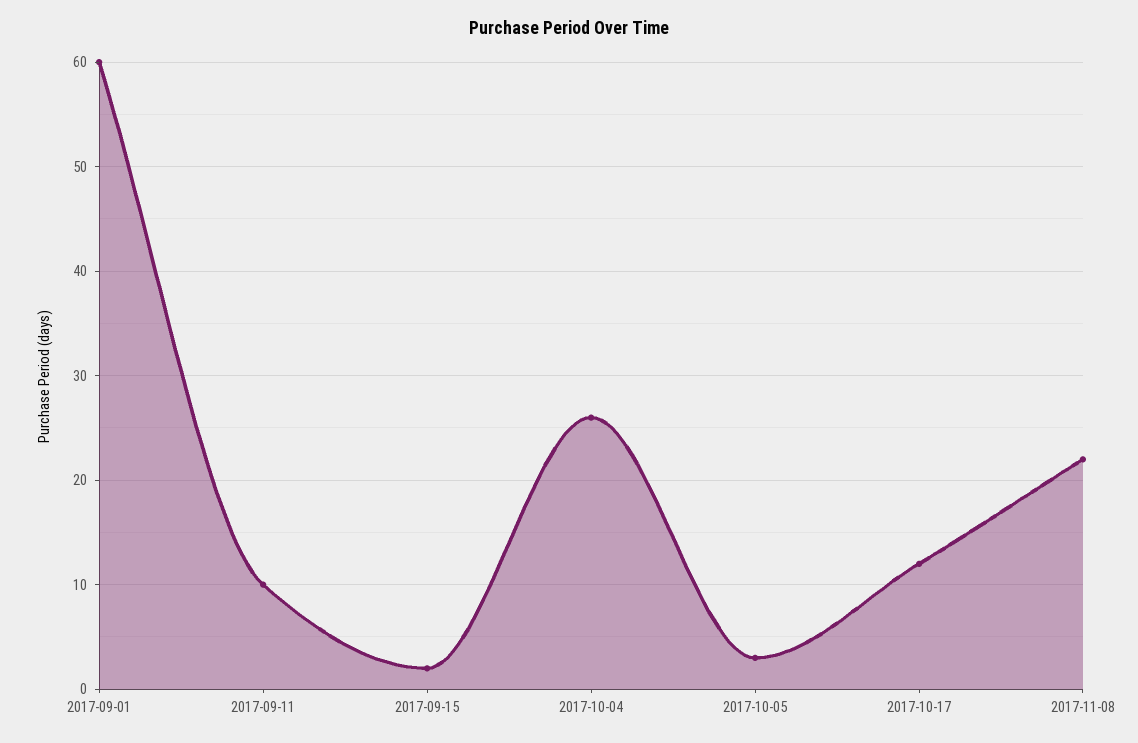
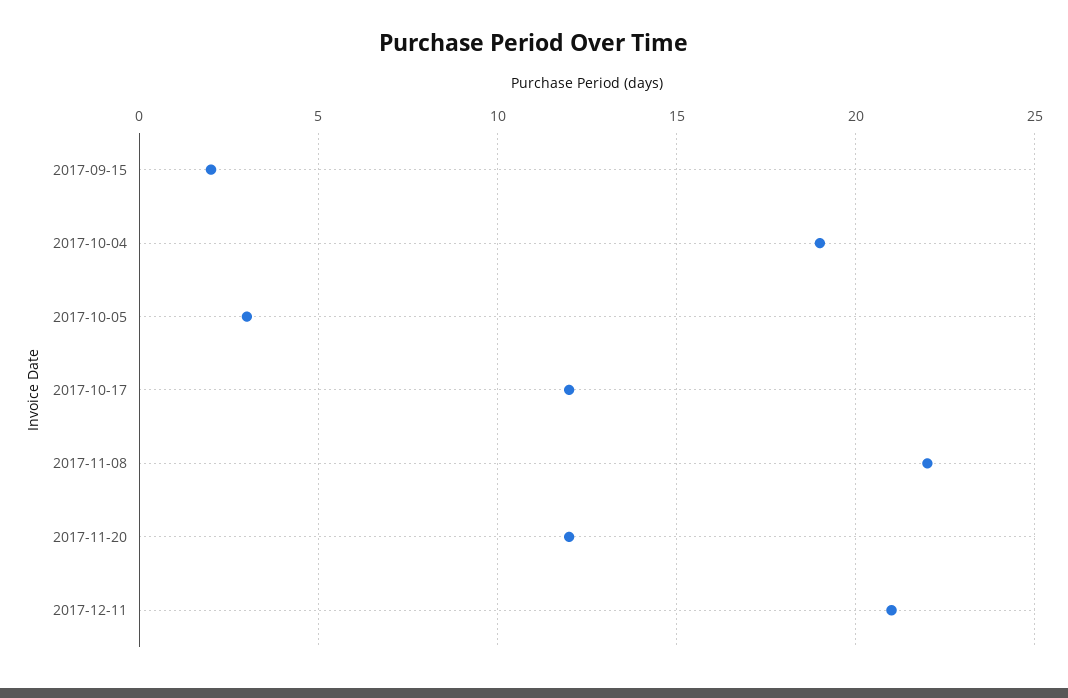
2017-09-01: 60 -> none
2017-09-11: 10 -> none
2017-10-04: 26 -> 19
2017-11-20: none -> 12
2017-12-11: none -> 21

